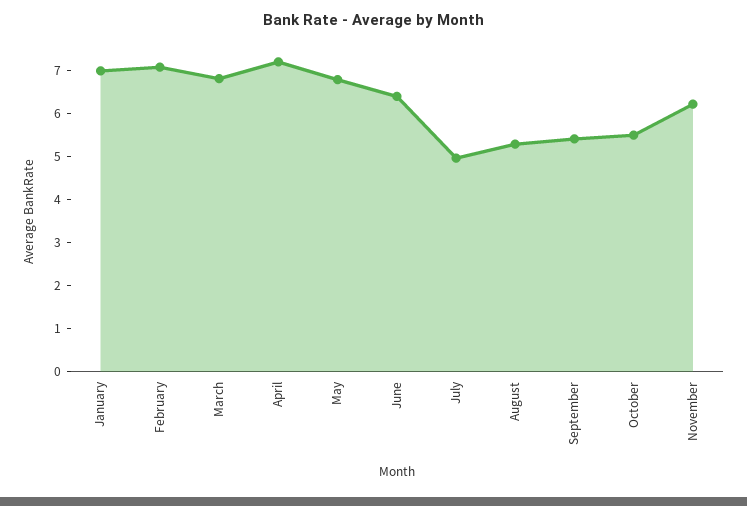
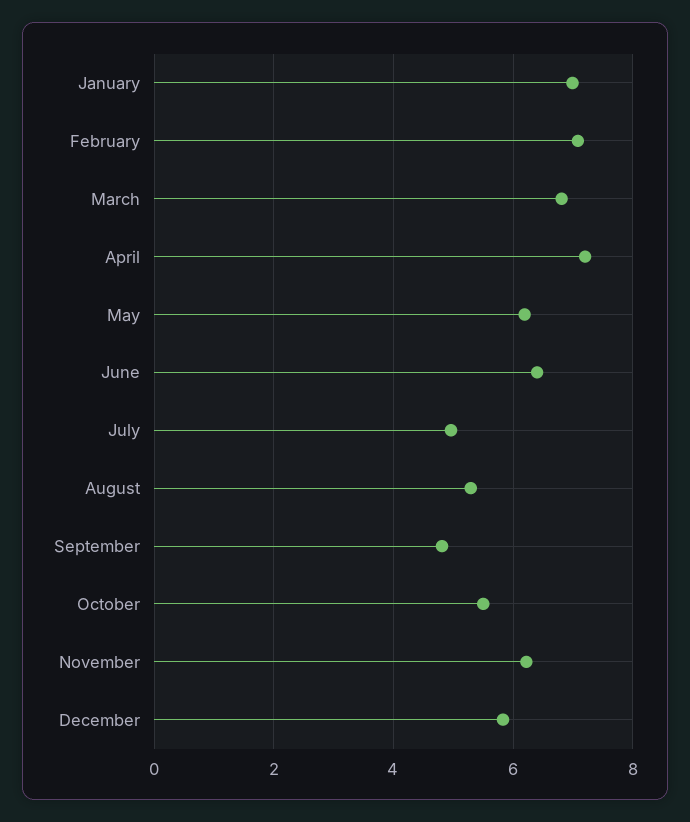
May: 6.8 -> 6.2
September: 5.4 -> 4.8
December: none -> 5.8

